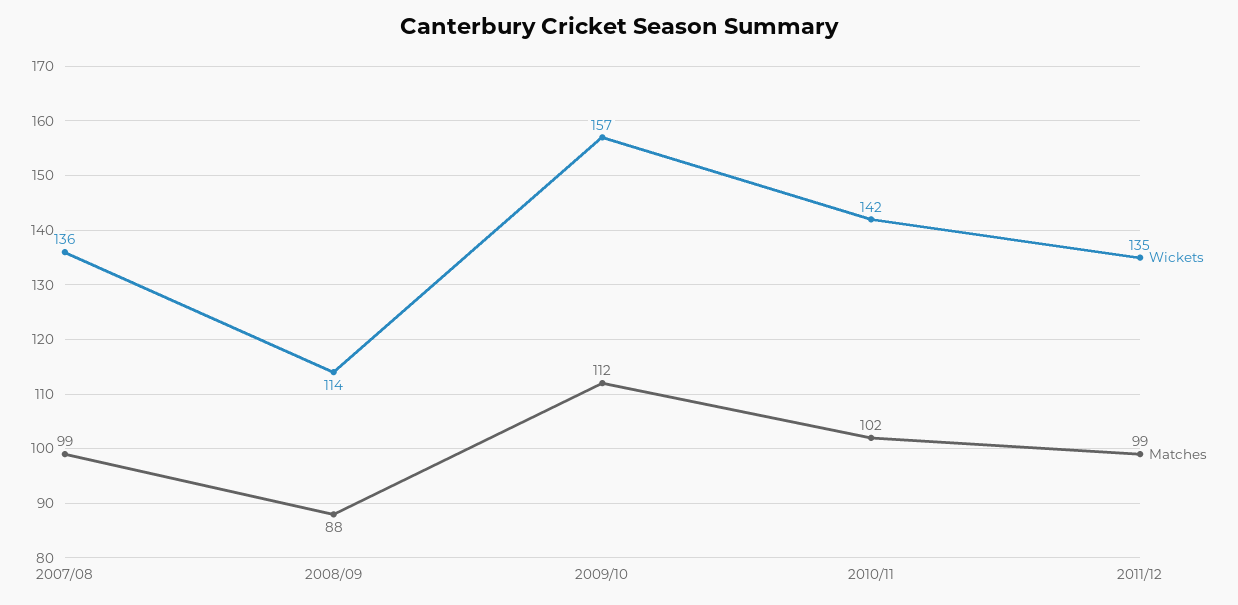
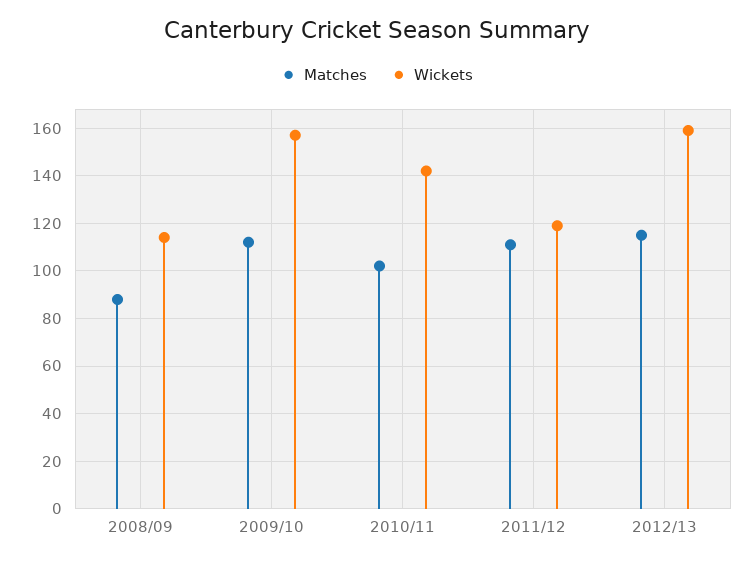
Wickets, 2007/08: 136 -> none
Matches, 2007/08: 99 -> none
Wickets, 2011/12: 135 -> 120
Matches, 2011/12: 99 -> 110
Matches, 2012/13: none -> 115
Wickets, 2012/13: none -> 160

